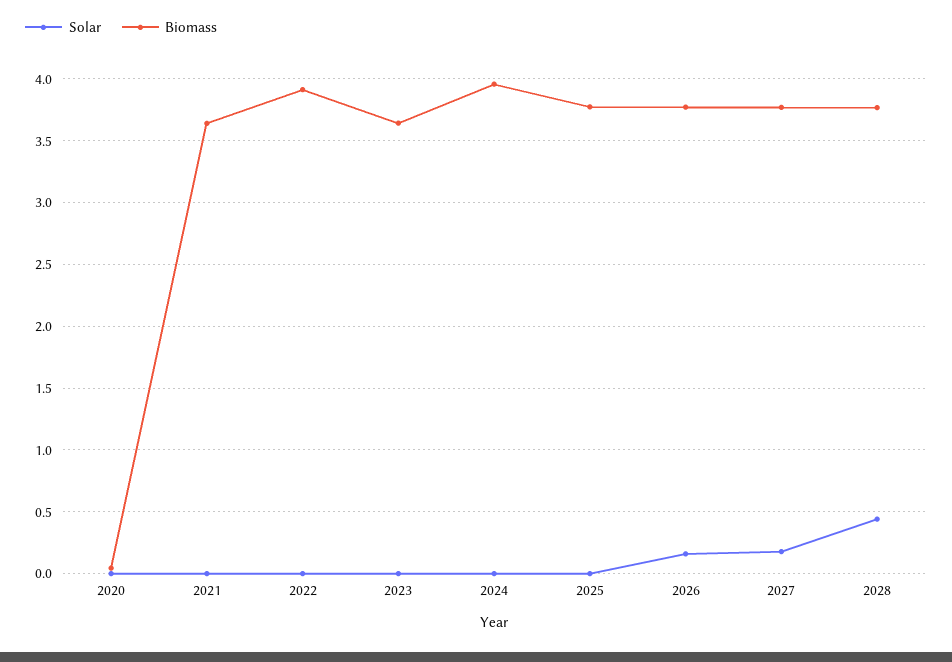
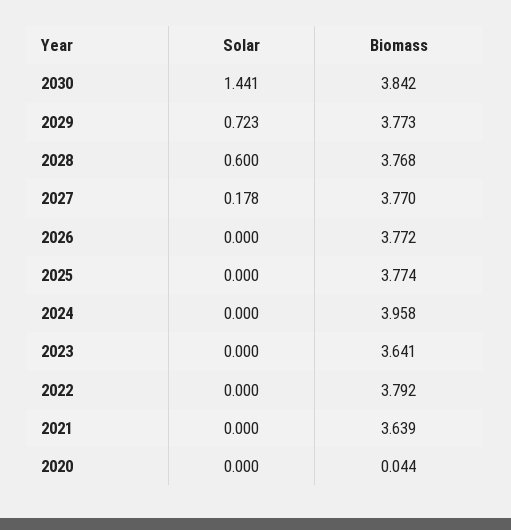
Biomass, 2022: 3.9 -> 3.792
Solar, 2026: 0.15 -> 0
Solar, 2028: 0.45 -> 0.6
Solar, 2030: none -> 1.441
Biomass, 2030: none -> 3.842
Solar, 2029: none -> 0.723
Biomass, 2029: none -> 3.773

